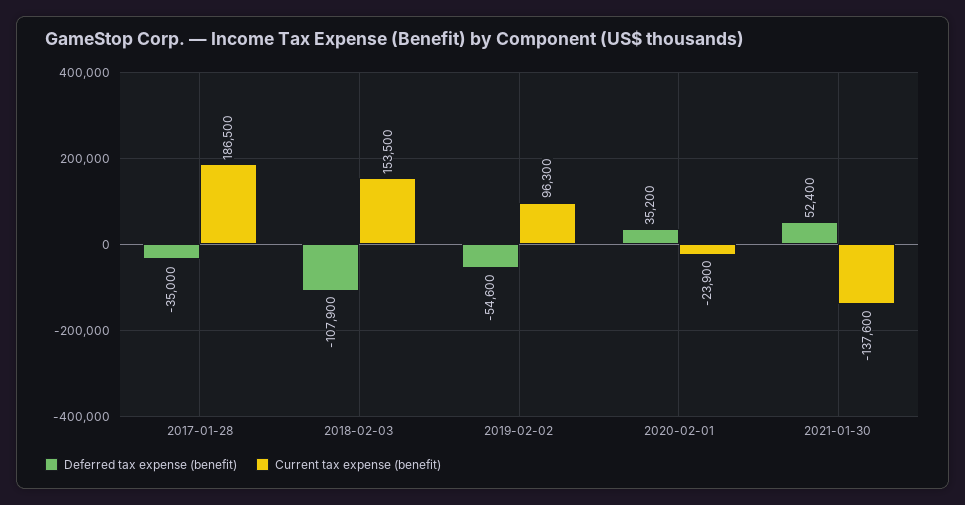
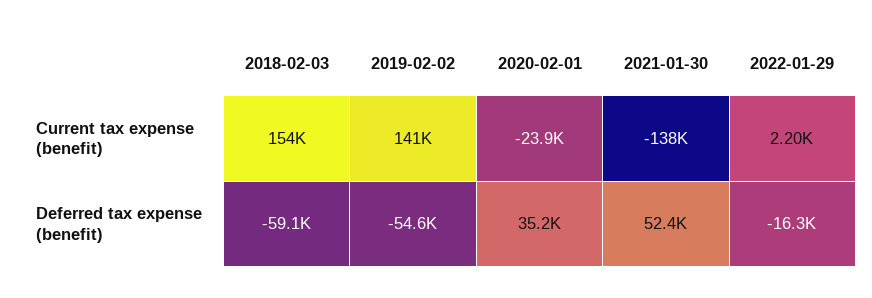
Deferred tax expense (benefit), 2017-01-28: -35000 -> none
Current tax expense (benefit), 2017-01-28: 186500 -> none
Deferred tax expense (benefit), 2018-02-03: -107900 -> -59100
Current tax expense (benefit), 2019-02-02: 96300 -> 141000
Current tax expense (benefit), 2022-01-29: none -> 2200
Deferred tax expense (benefit), 2022-01-29: none -> -16300

